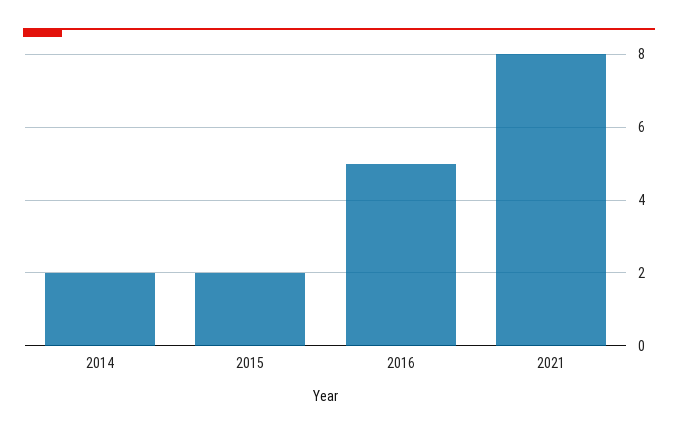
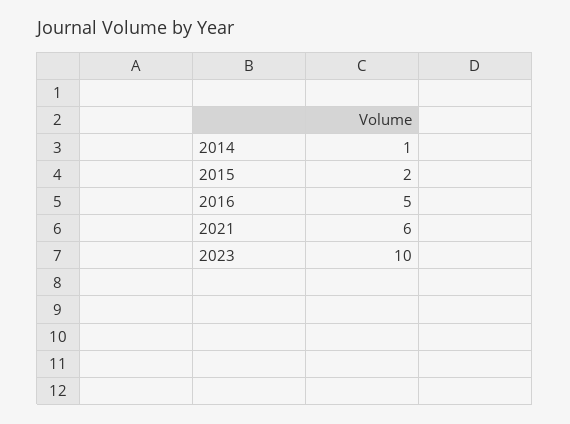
2014: 2 -> 1
2021: 8 -> 6
2023: none -> 10

